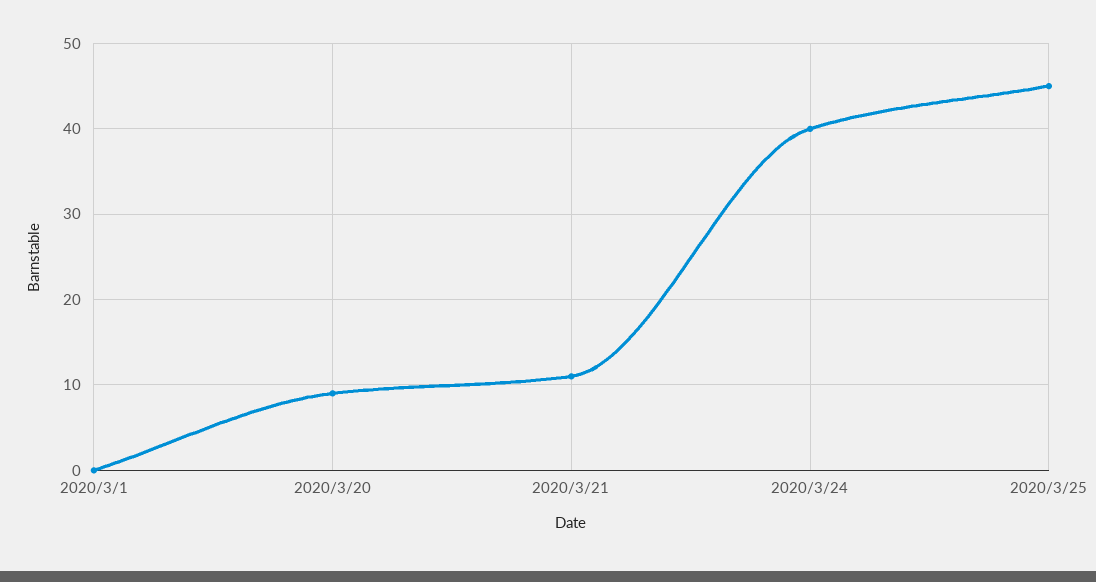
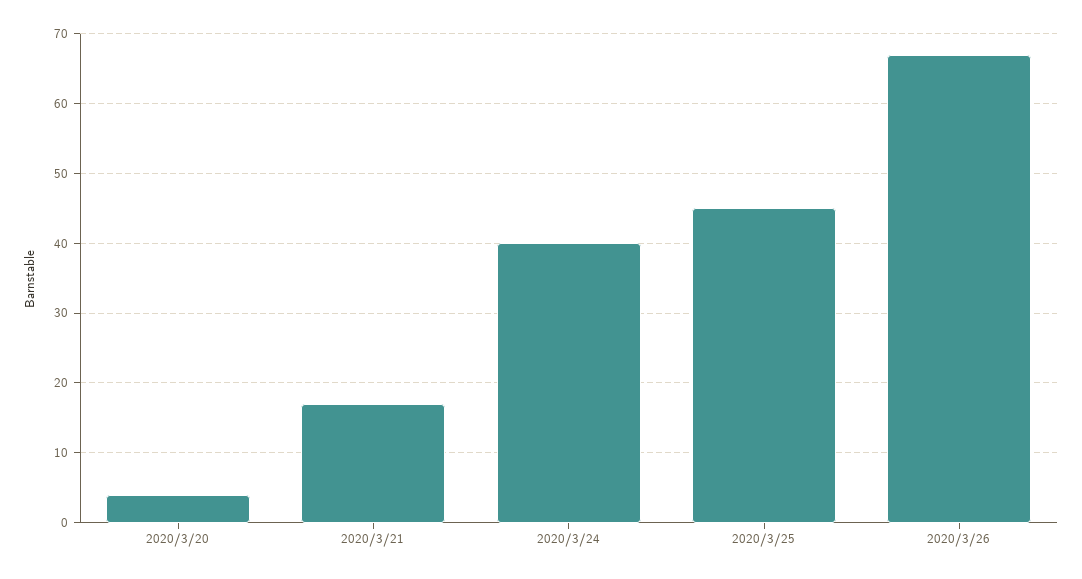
2020/3/1: 0 -> none
2020/3/20: 9 -> 4
2020/3/21: 11 -> 17
2020/3/26: none -> 67

